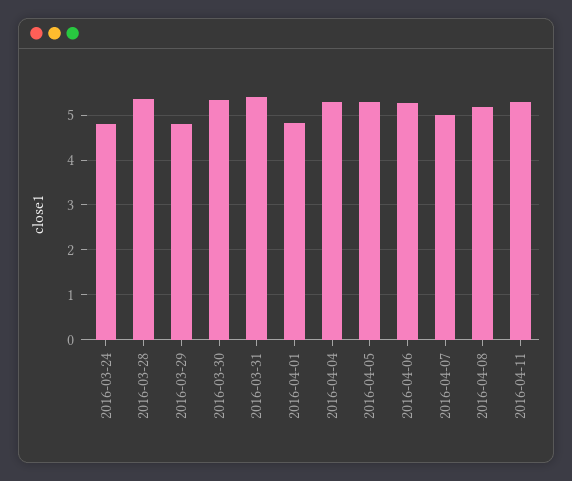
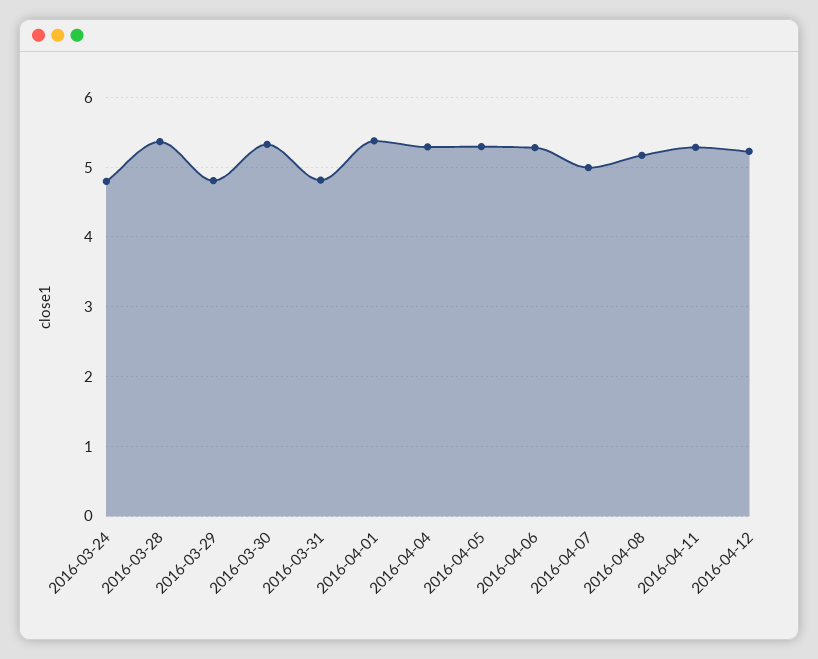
2016-03-31: 5.4 -> 4.8
2016-04-01: 4.8 -> 5.4
2016-04-12: none -> 5.2

